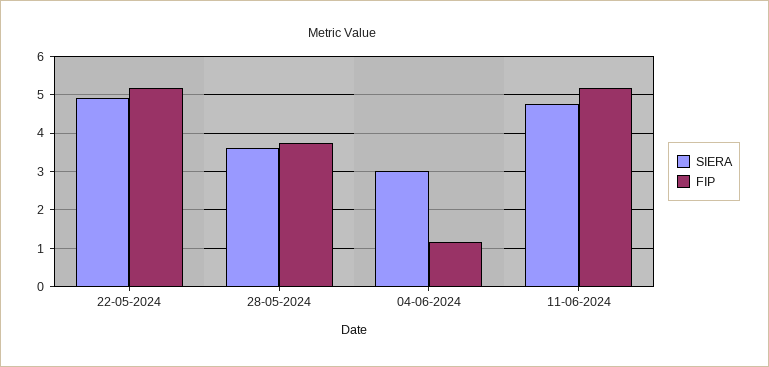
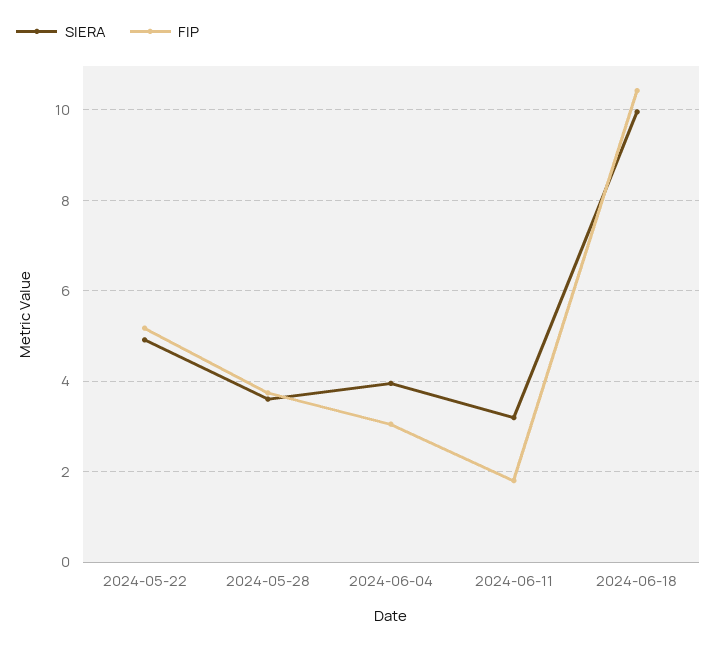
SIERA, 04-06-2024: 3 -> 4
FIP, 04-06-2024: 1.2 -> 3
SIERA, 11-06-2024: 4.8 -> 3.2
FIP, 11-06-2024: 5.2 -> 1.8
SIERA, 2024-06-18: none -> 10
FIP, 2024-06-18: none -> 10.4

